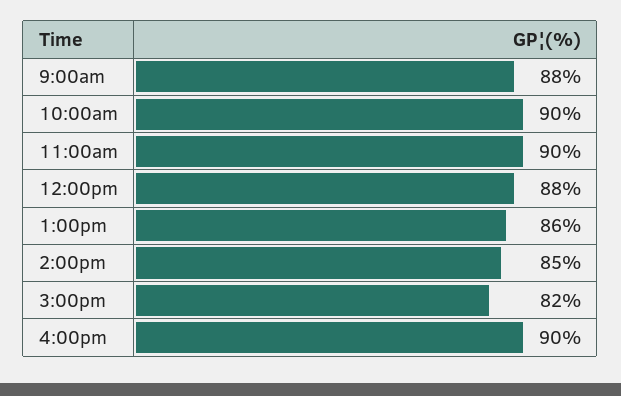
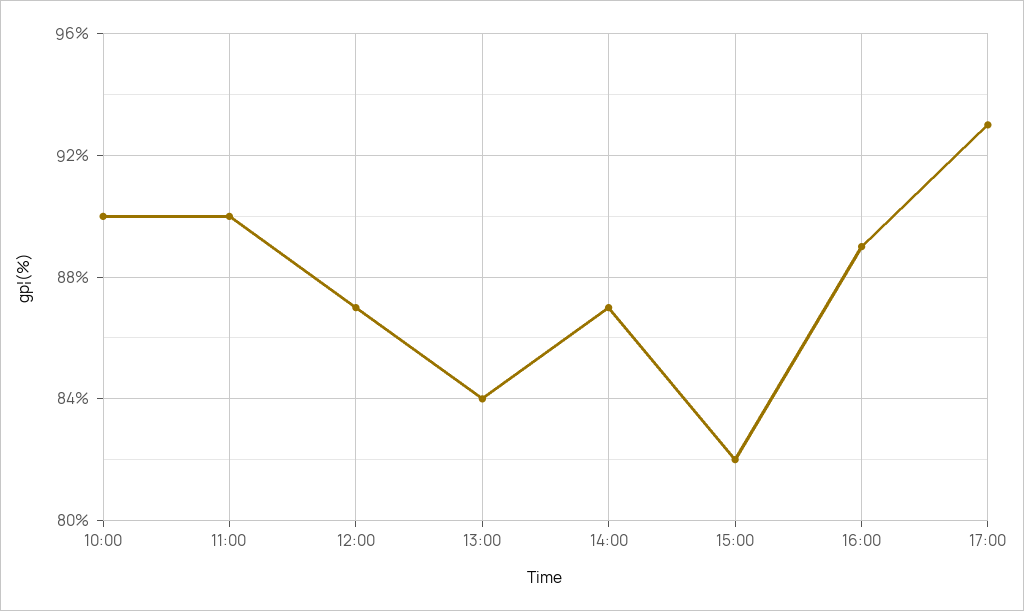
9:00am: 88 -> none
12:00pm: 88 -> 87
1:00pm: 86 -> 84
2:00pm: 85 -> 87
4:00pm: 90 -> 89
17:00: none -> 93

